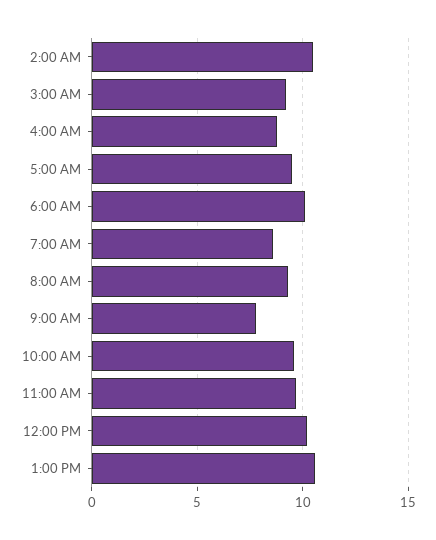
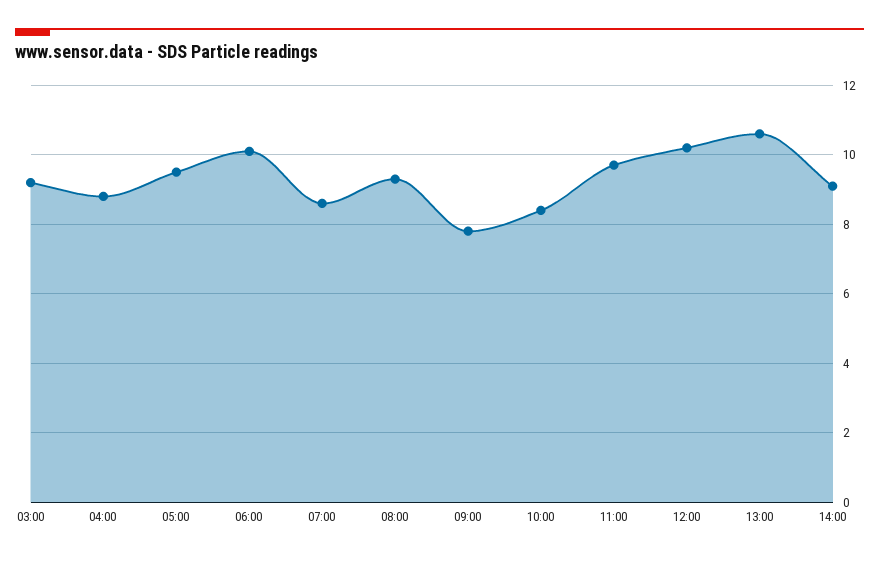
2:00 AM: 10.5 -> none
10:00 AM: 9.5 -> 8.5
14:00: none -> 9

